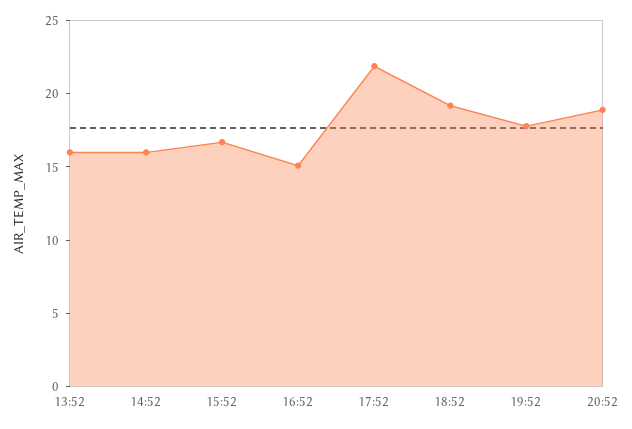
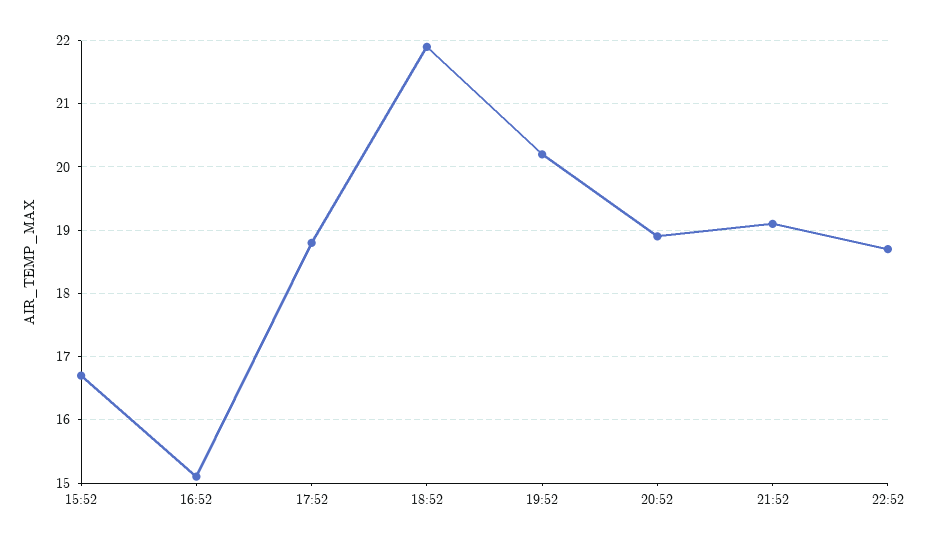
13:52: 16 -> none
14:52: 16 -> none
17:52: 22 -> 18.8
18:52: 19 -> 21.9
19:52: 18 -> 20.2
21:52: none -> 19.1
22:52: none -> 18.7

